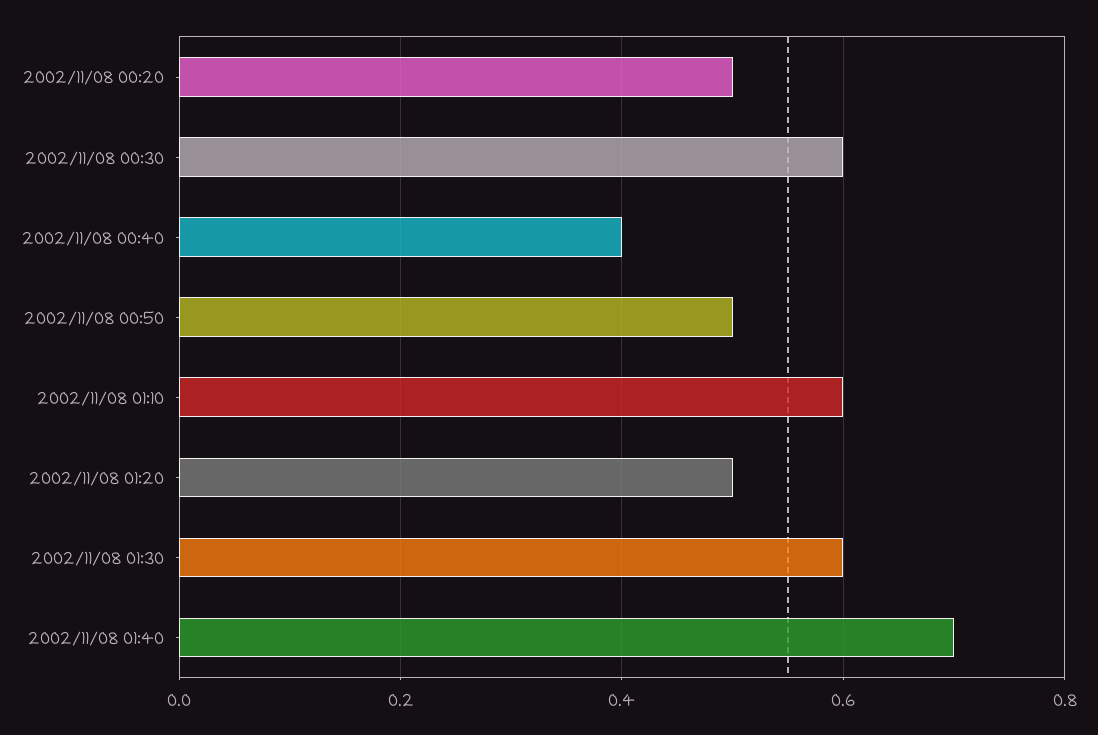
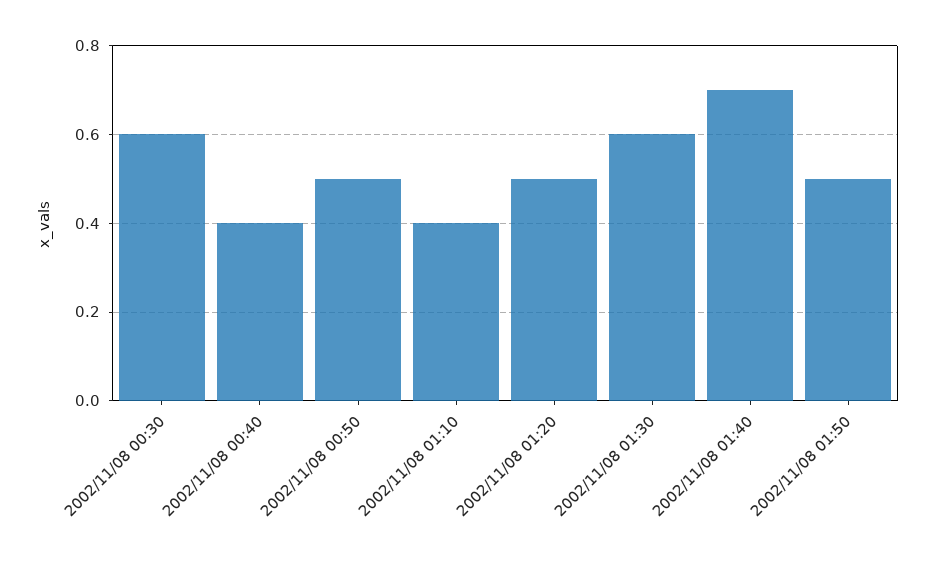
2002/11/08 00:20: 0.5 -> none
2002/11/08 01:10: 0.6 -> 0.4
2002/11/08 01:50: none -> 0.5

